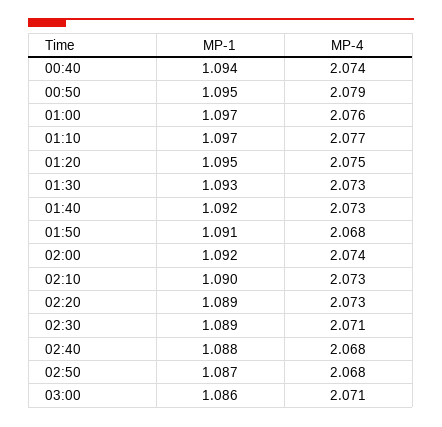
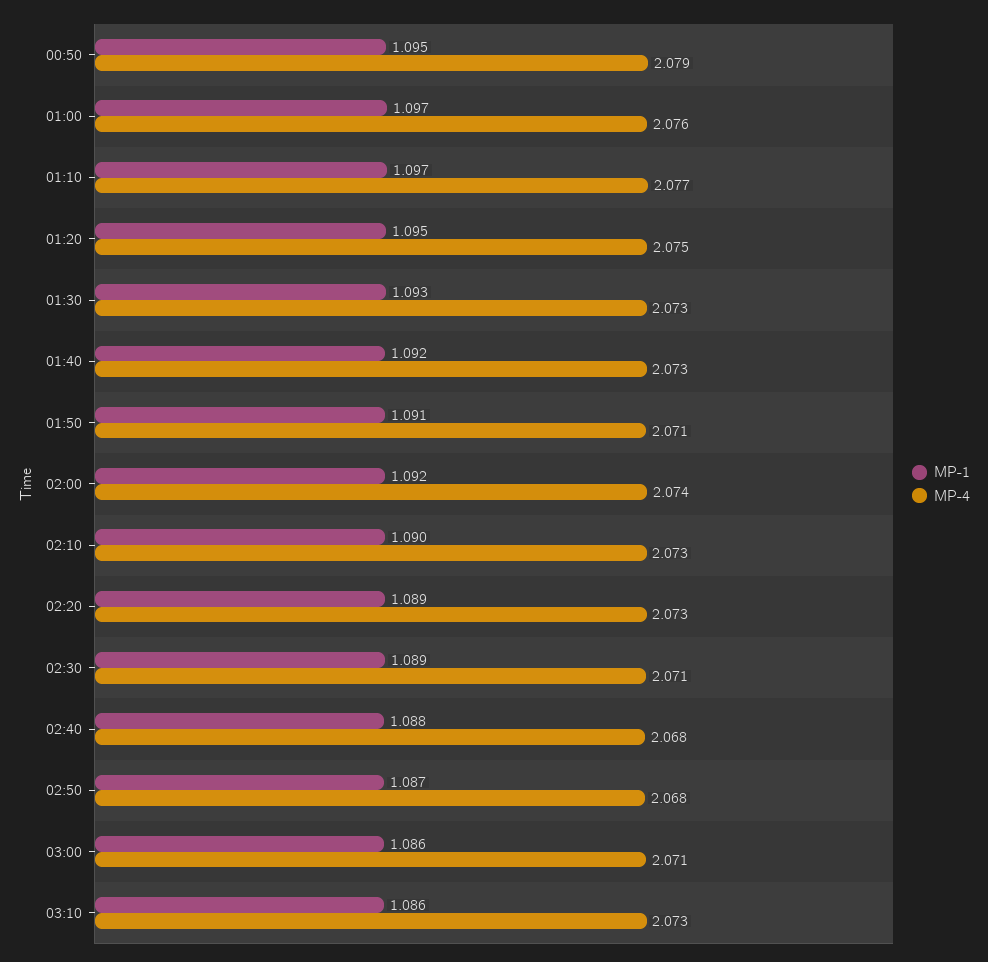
MP-1, 00:40: 1.094 -> none
MP-4, 00:40: 2.074 -> none
MP-4, 01:50: 2.068 -> 2.071
MP-1, 03:10: none -> 1.086
MP-4, 03:10: none -> 2.073

